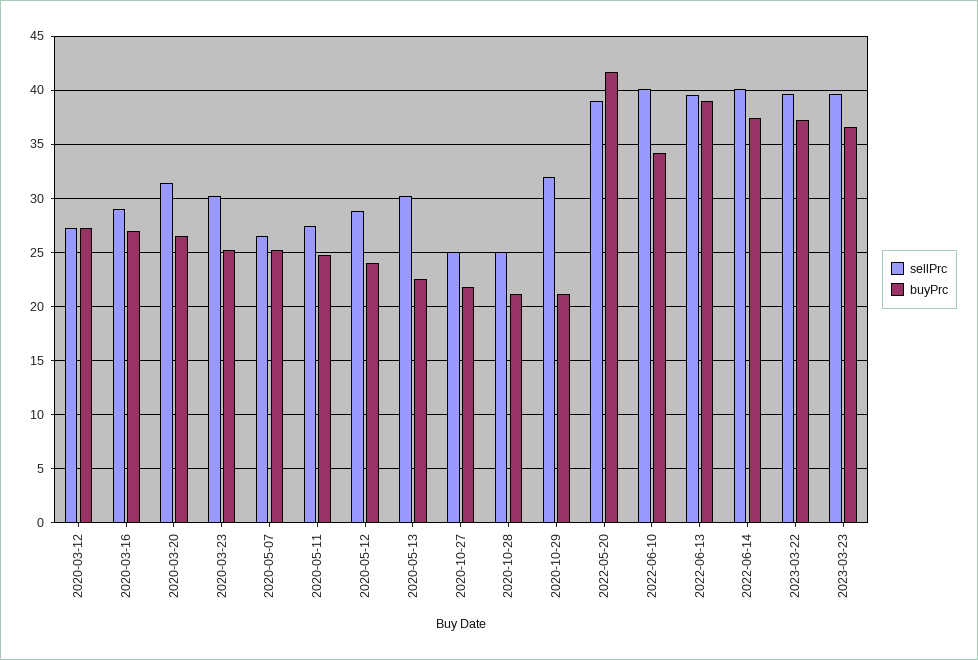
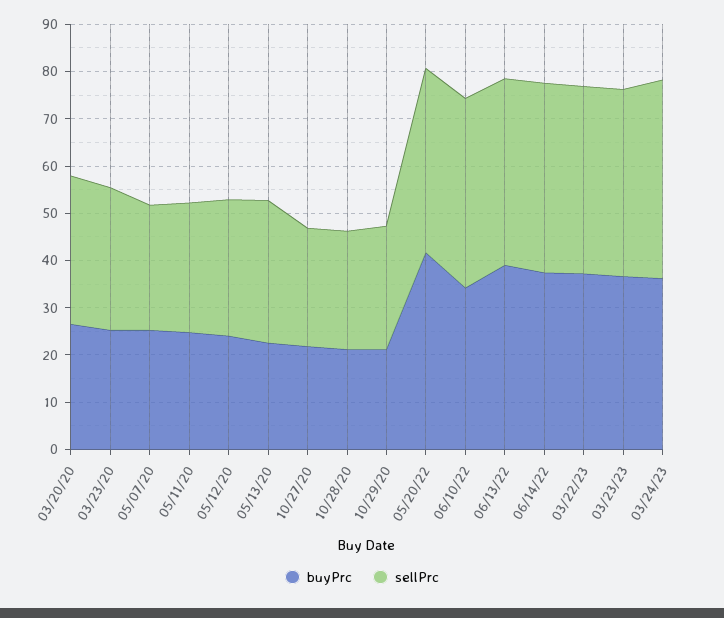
sellPrc, 2020-03-12: 27 -> none
buyPrc, 2020-03-12: 27 -> none
sellPrc, 2020-03-16: 29 -> none
buyPrc, 2020-03-16: 27 -> none
sellPrc, 2020-10-29: 32 -> 26
buyPrc, 03/24/23: none -> 36
sellPrc, 03/24/23: none -> 42

